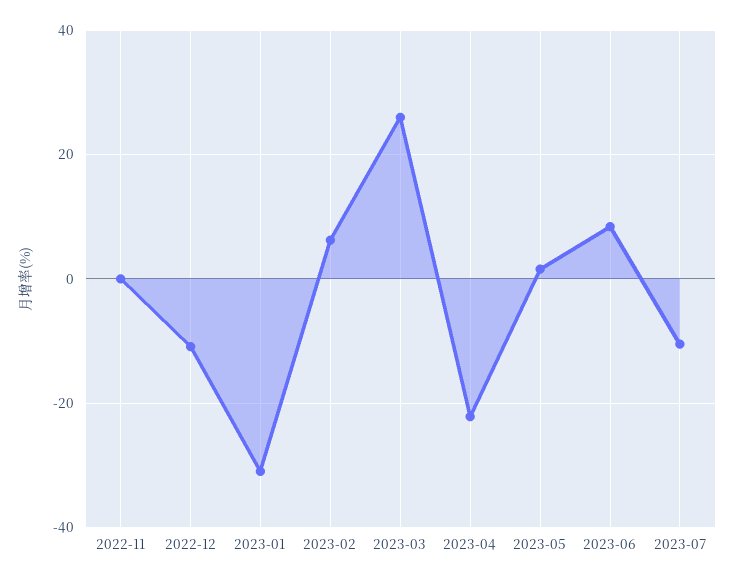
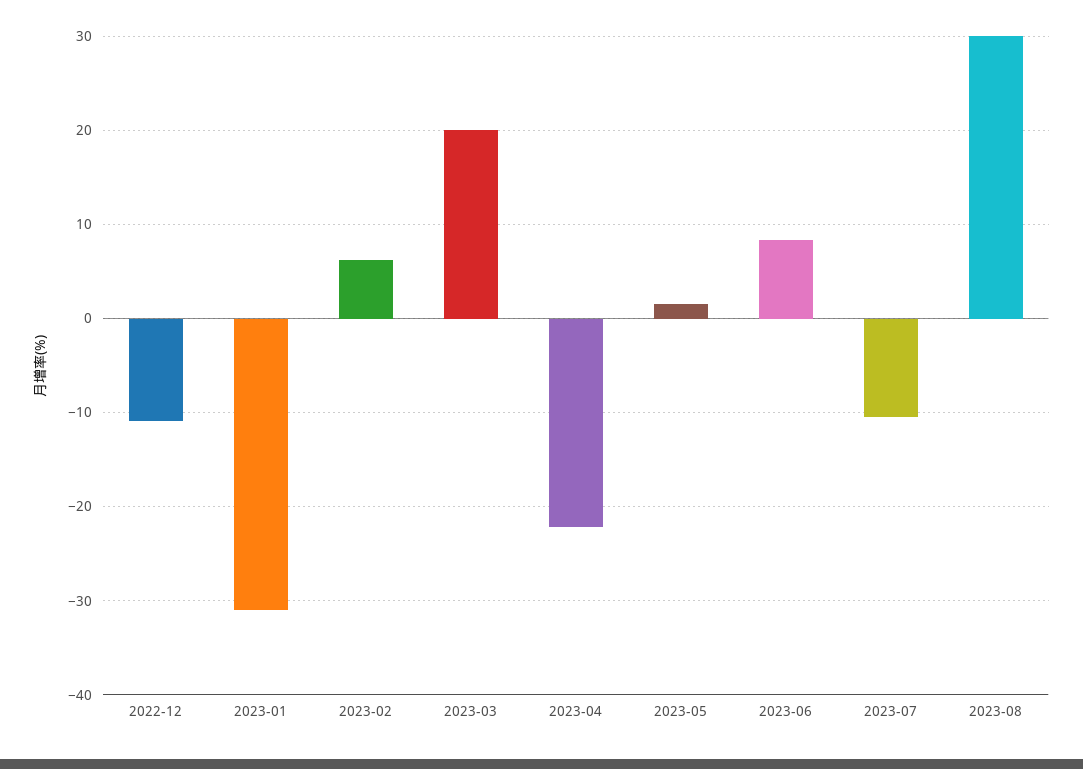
2022-11: 0 -> none
2023-03: 26 -> 20
2023-08: none -> 30

